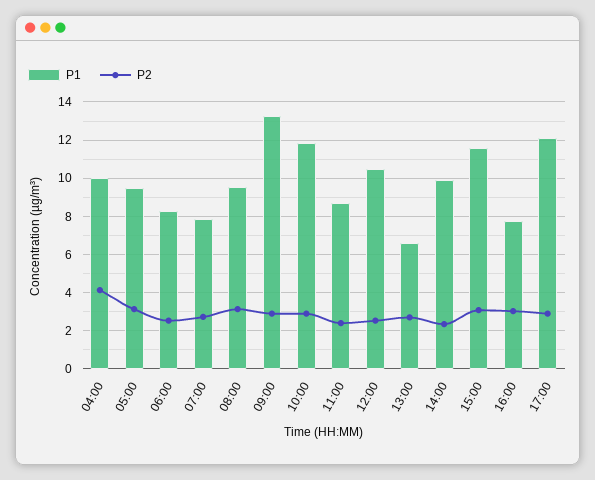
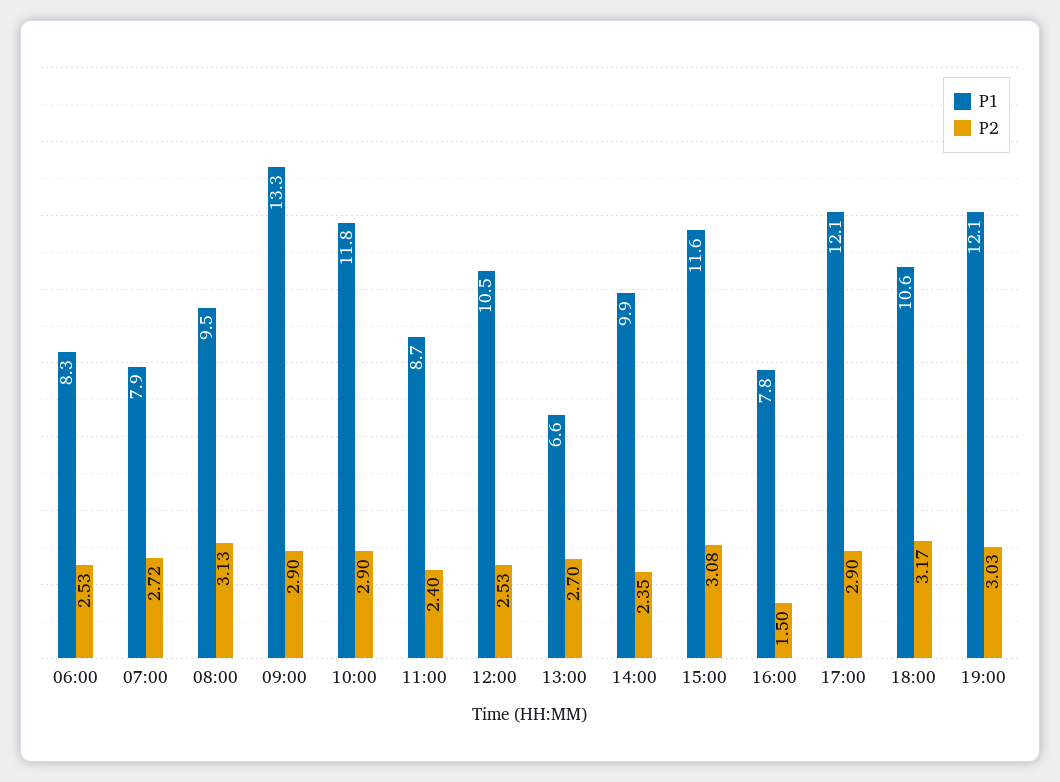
P1, 04:00: 10 -> none
P2, 04:00: 4 -> none
P1, 05:00: 9.5 -> none
P2, 05:00: 3 -> none
P2, 16:00: 3 -> 1.5
P1, 18:00: none -> 10.6
P2, 18:00: none -> 3.17
P1, 19:00: none -> 12.1
P2, 19:00: none -> 3.03

